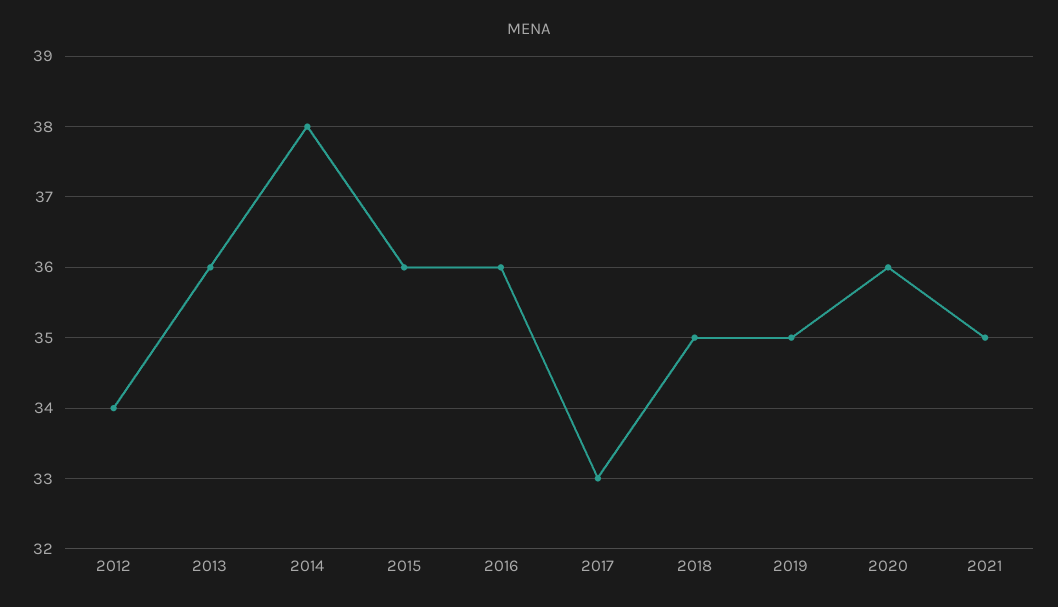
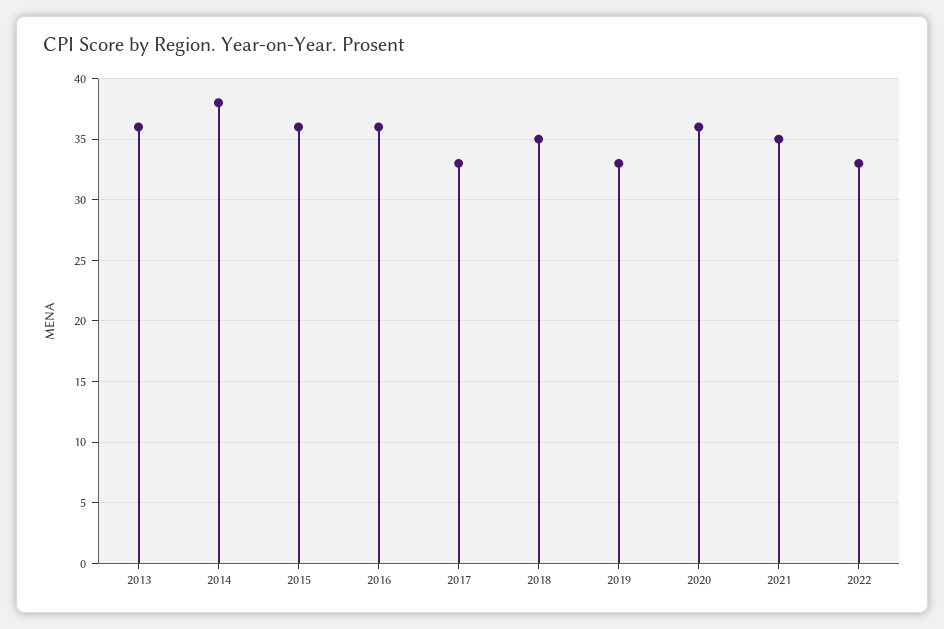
2012: 34 -> none
2019: 35 -> 33
2022: none -> 33

